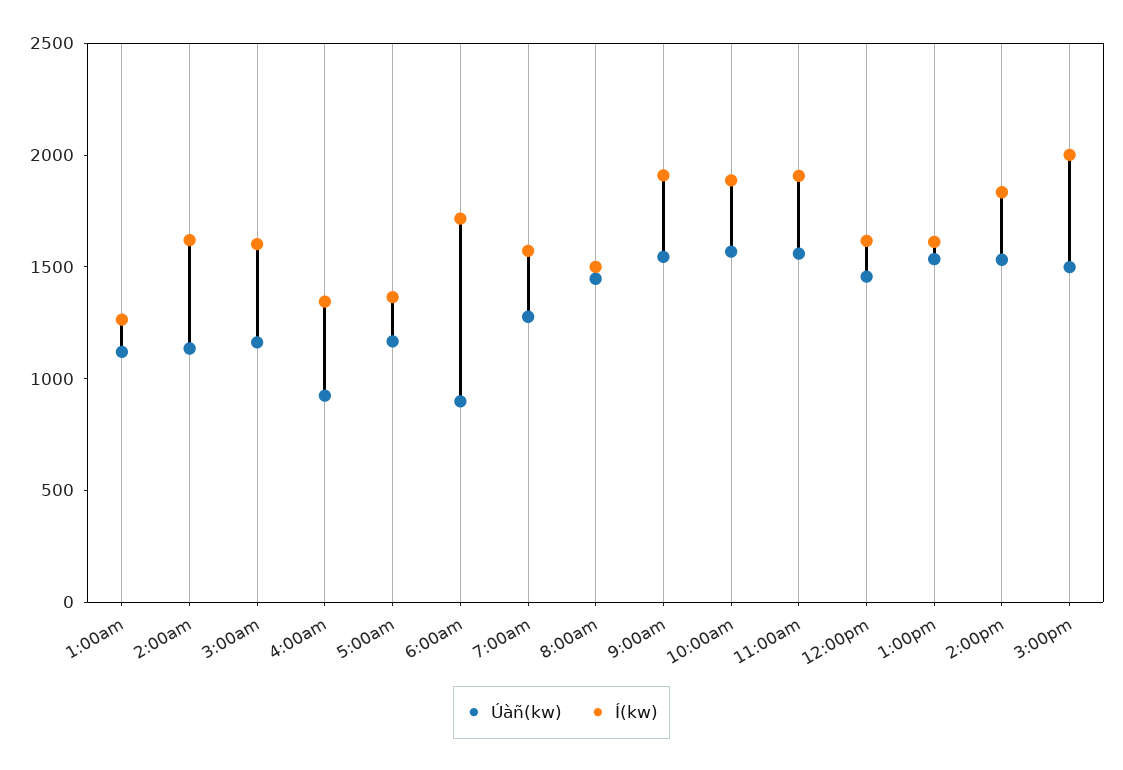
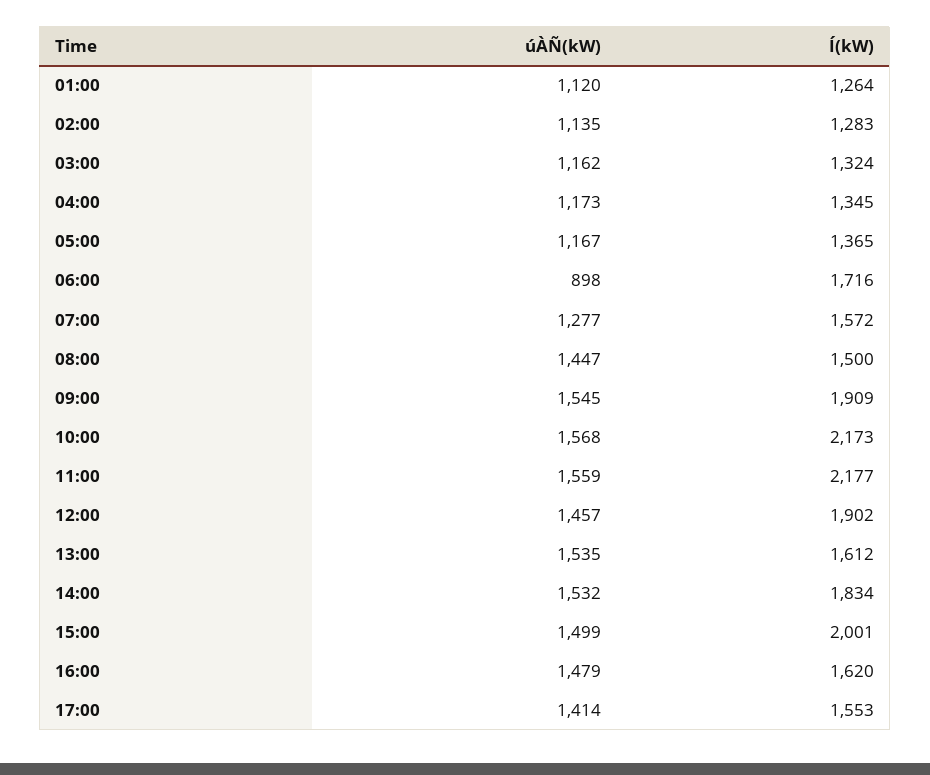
Í(kw), 2:00am: 1600 -> 1283
Í(kw), 3:00am: 1600 -> 1324
Úàñ(kw), 4:00am: 900 -> 1173
Í(kw), 10:00am: 1900 -> 2173
Í(kw), 11:00am: 1900 -> 2177
Í(kw), 12:00pm: 1600 -> 1902
Úàñ(kw), 16:00: none -> 1479
Í(kw), 16:00: none -> 1620
Úàñ(kw), 17:00: none -> 1414
Í(kw), 17:00: none -> 1553

